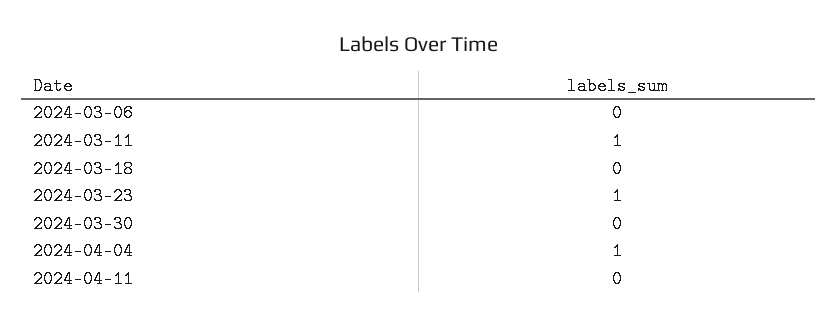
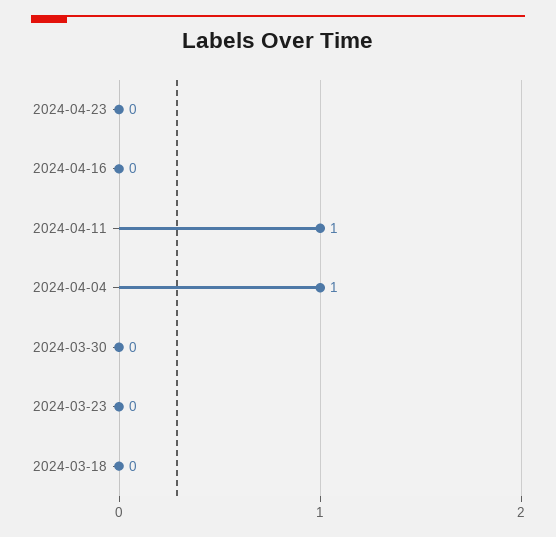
2024-03-06: 0 -> none
2024-03-11: 1 -> none
2024-03-23: 1 -> 0
2024-04-11: 0 -> 1
2024-04-23: none -> 0
2024-04-16: none -> 0

